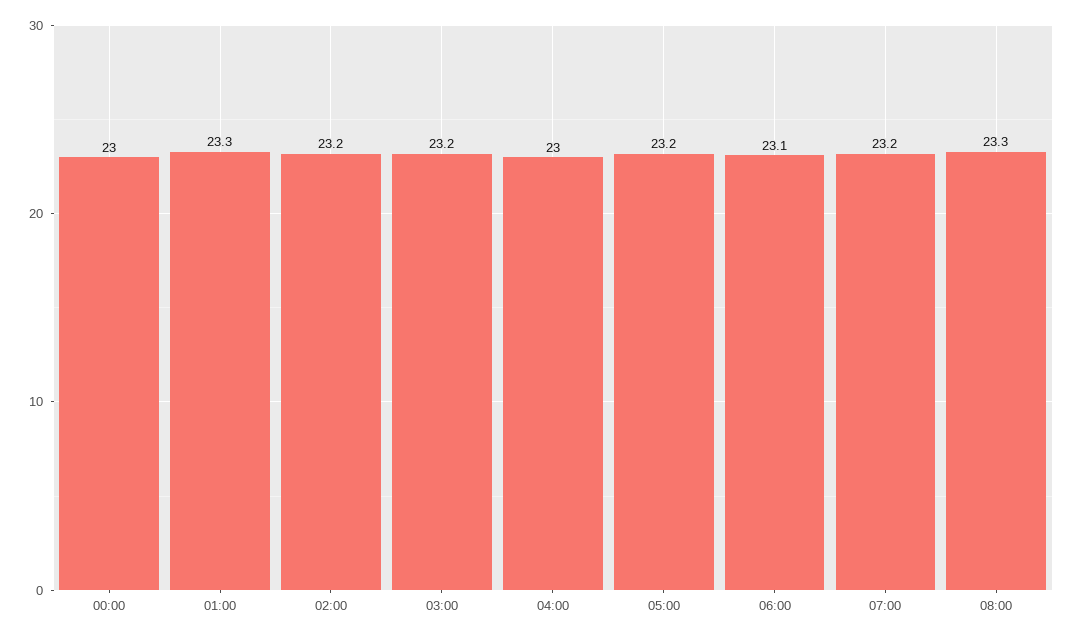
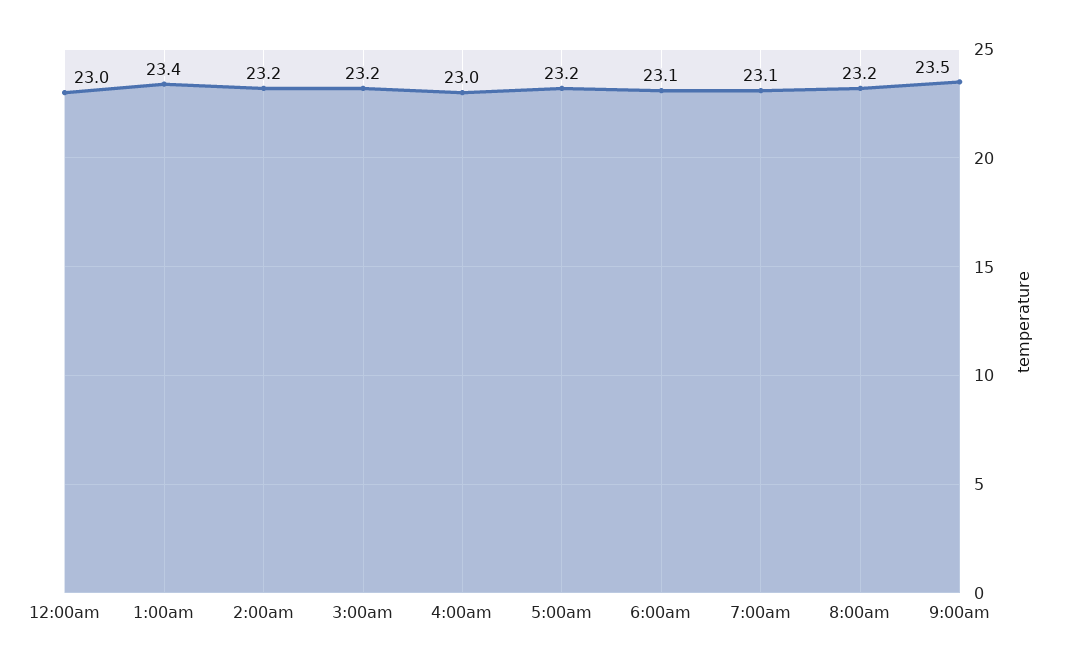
01:00: 23.3 -> 23.4
07:00: 23.2 -> 23.1
08:00: 23.3 -> 23.2
9:00am: none -> 23.5

